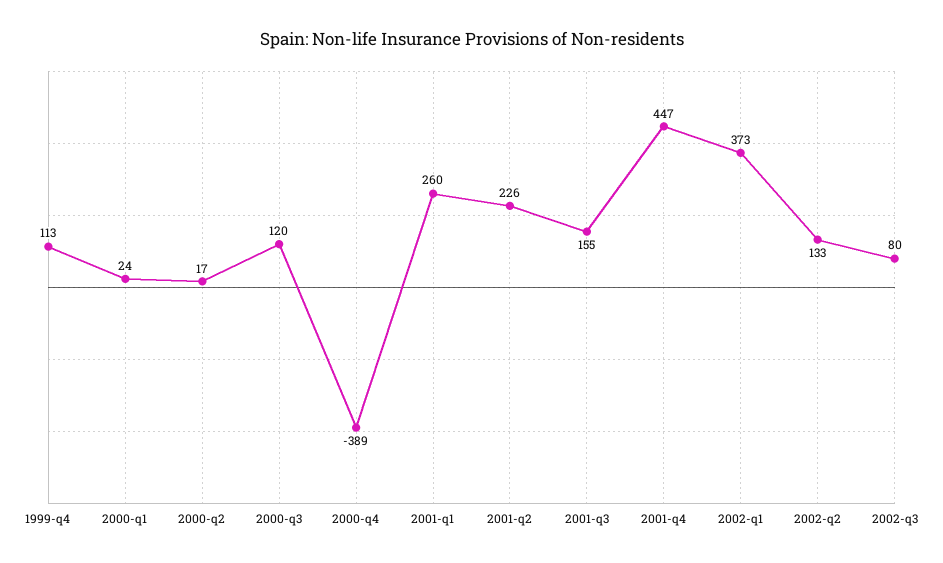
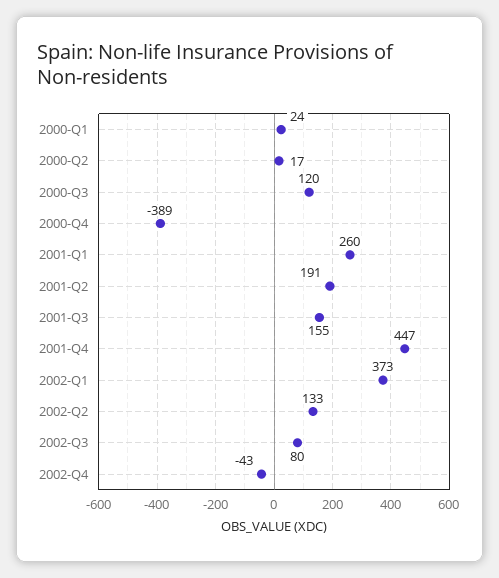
1999-q4: 113 -> none
2001-q2: 226 -> 191
2002-Q4: none -> -43

